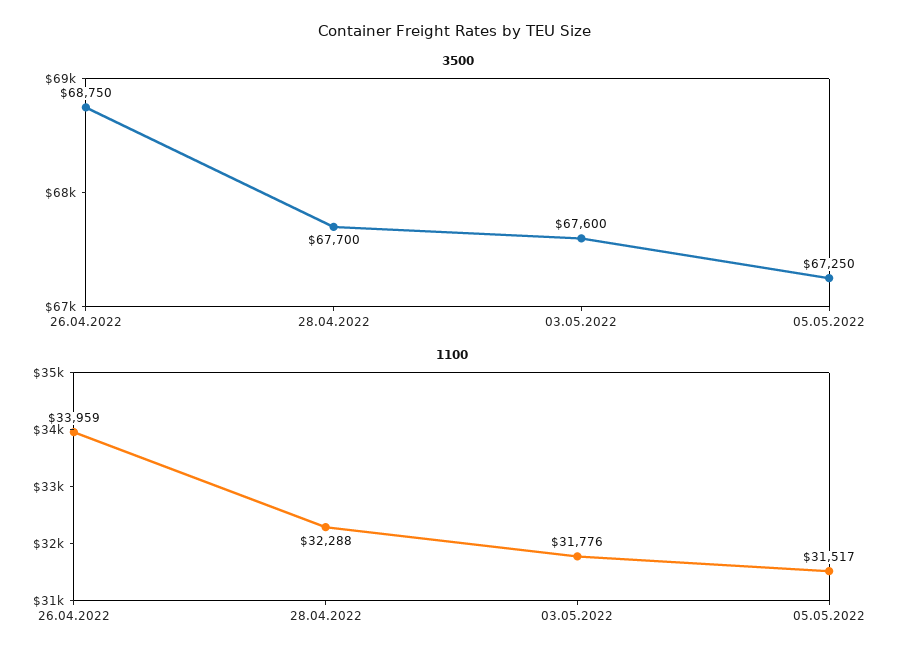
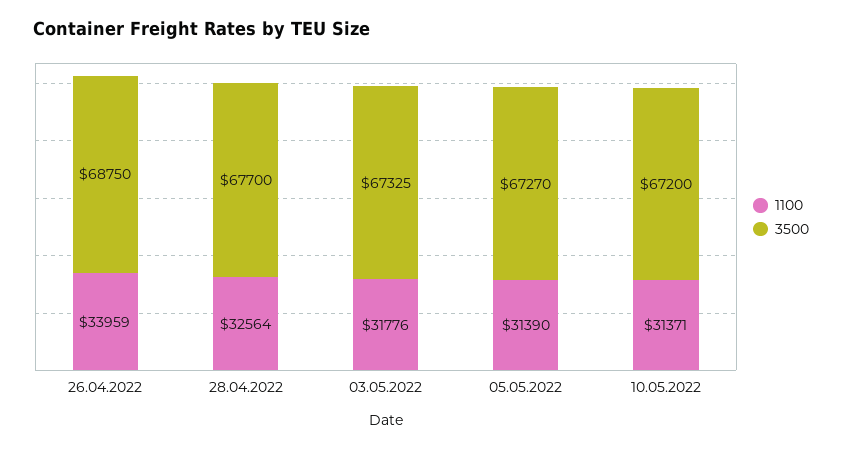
3500, 03.05.2022: 67600 -> 67325
3500, 05.05.2022: 67250 -> 67270
1100, 28.04.2022: 32288 -> 32564
1100, 05.05.2022: 31517 -> 31390
1100, 10.05.2022: none -> 31371
3500, 10.05.2022: none -> 67200

